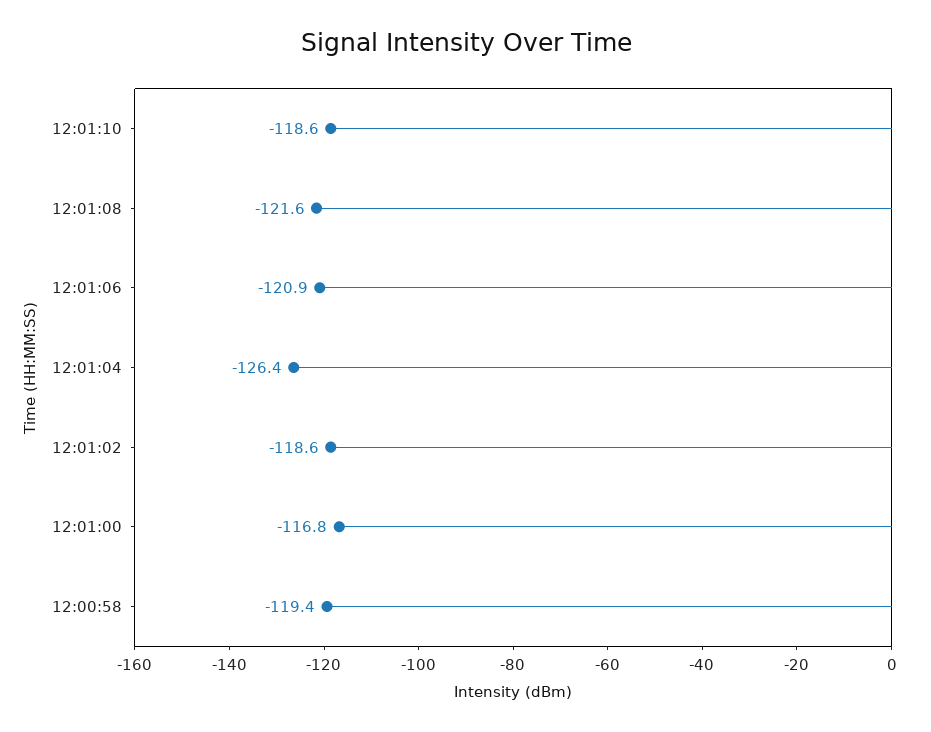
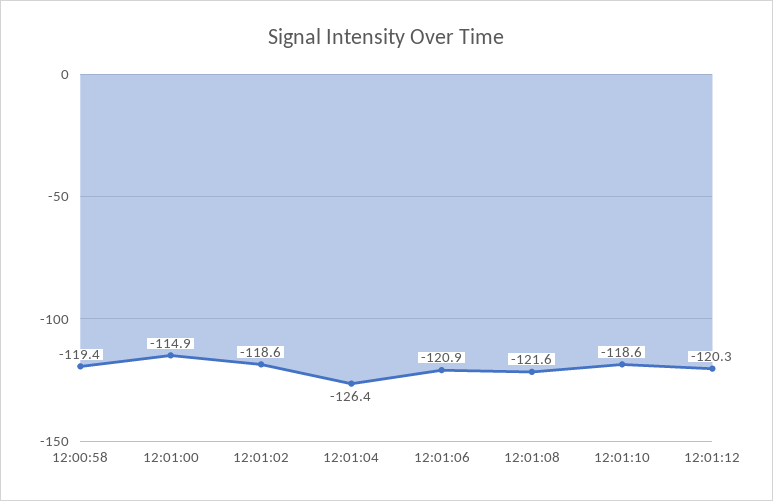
12:01:00: -116.8 -> -114.9
12:01:12: none -> -120.3

